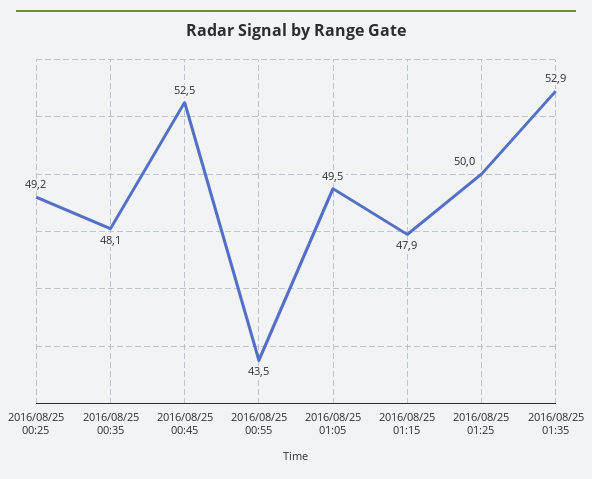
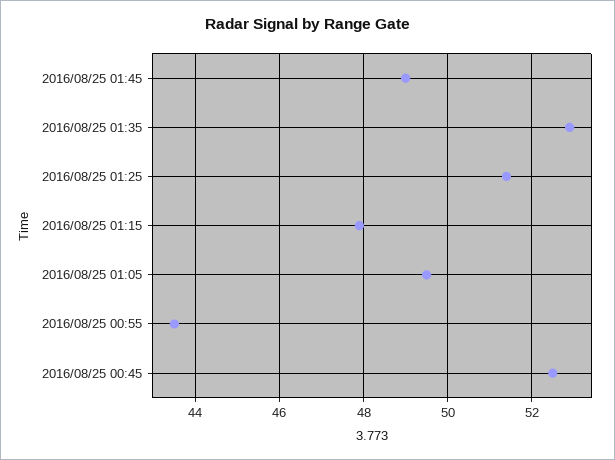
2016/08/25 00:25: 49.2 -> none
2016/08/25 00:35: 48.1 -> none
2016/08/25 01:25: 50 -> 51.5
2016/08/25 01:45: none -> 49

